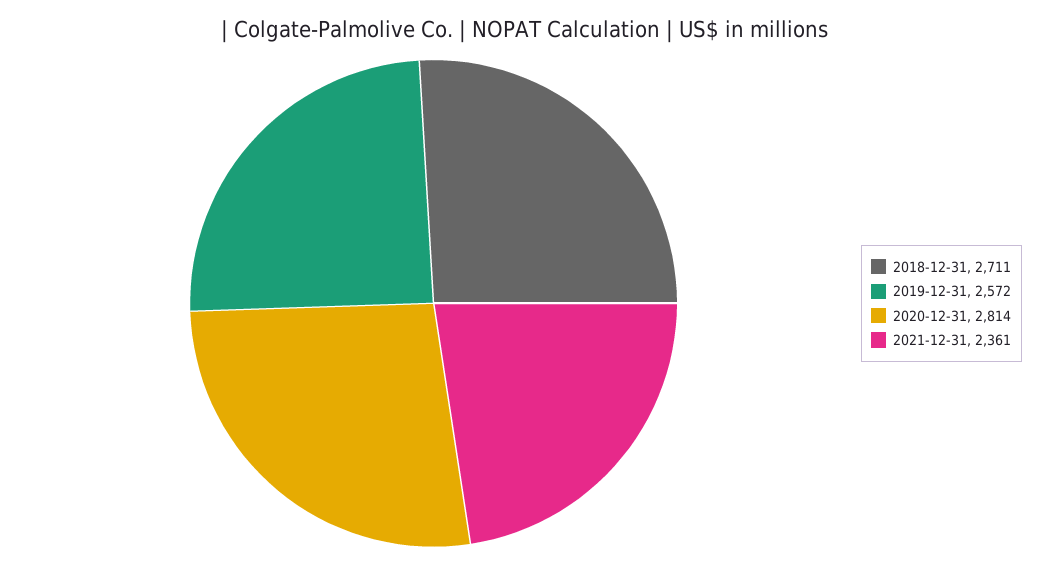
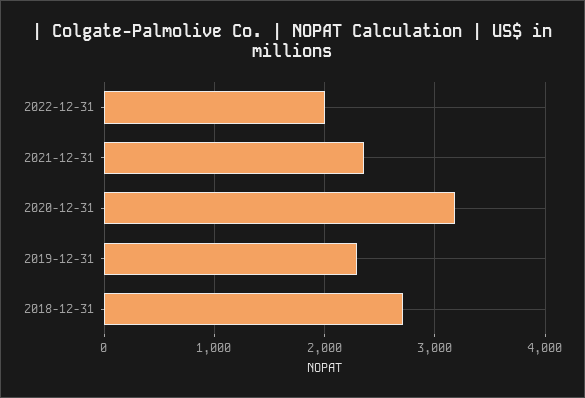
2019-12-31: 2572 -> 2300
2020-12-31: 2814 -> 3200
2022-12-31: none -> 2000

